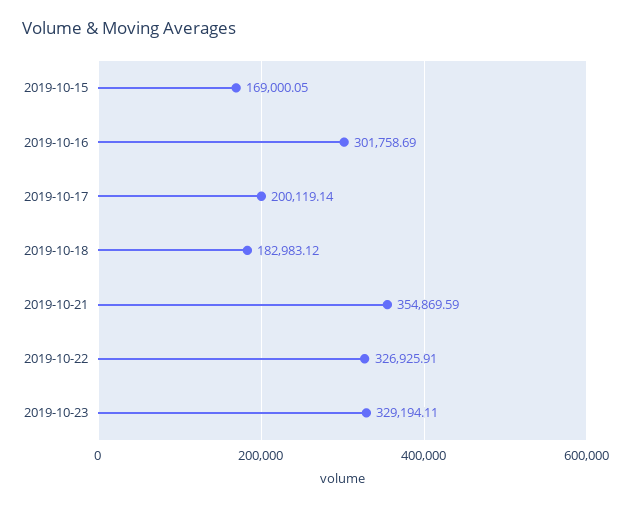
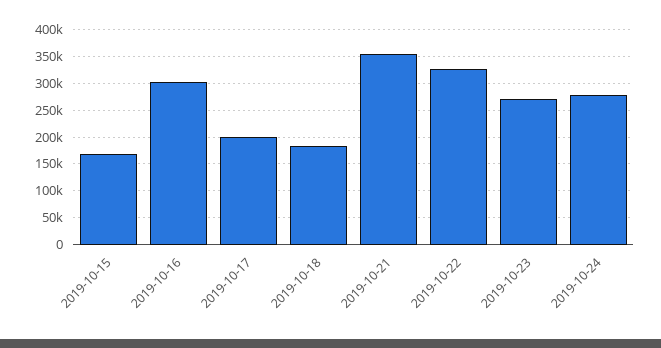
2019-10-23: 329194.11 -> 275000
2019-10-24: none -> 275000

